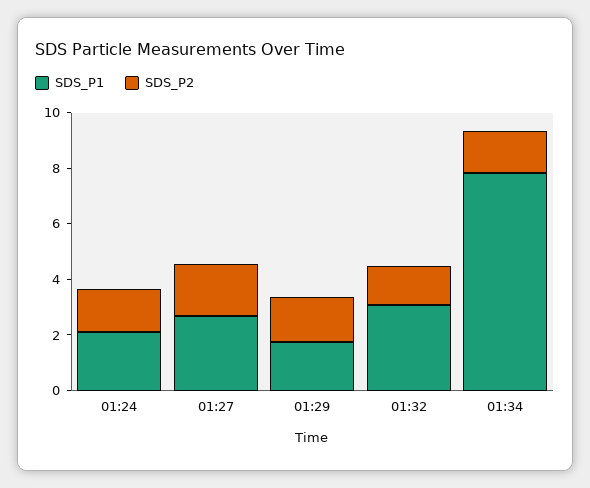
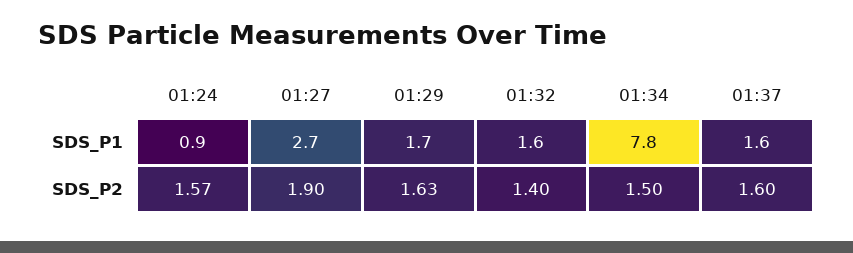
SDS_P1, 01:24: 2 -> 0.9
SDS_P1, 01:32: 3 -> 1.6
SDS_P1, 01:37: none -> 1.6
SDS_P2, 01:37: none -> 1.6

